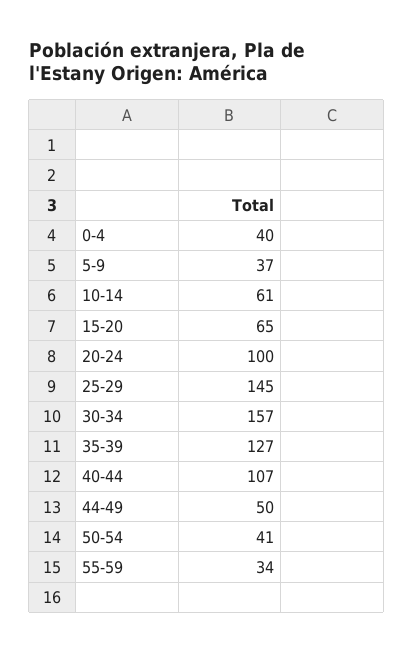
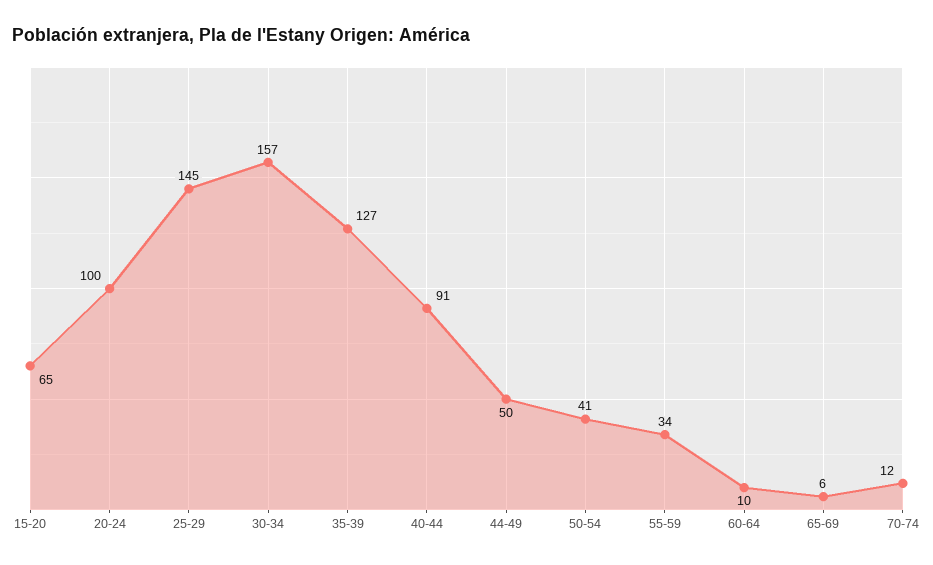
0-4: 40 -> none
5-9: 37 -> none
10-14: 61 -> none
40-44: 107 -> 91
60-64: none -> 10
65-69: none -> 6
70-74: none -> 12

